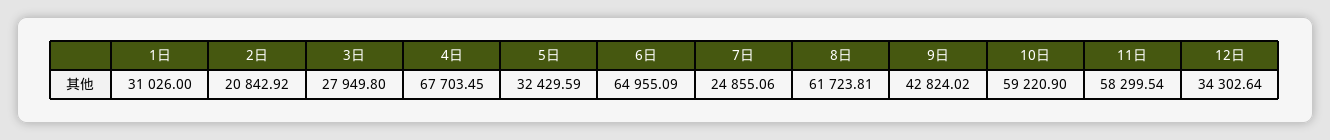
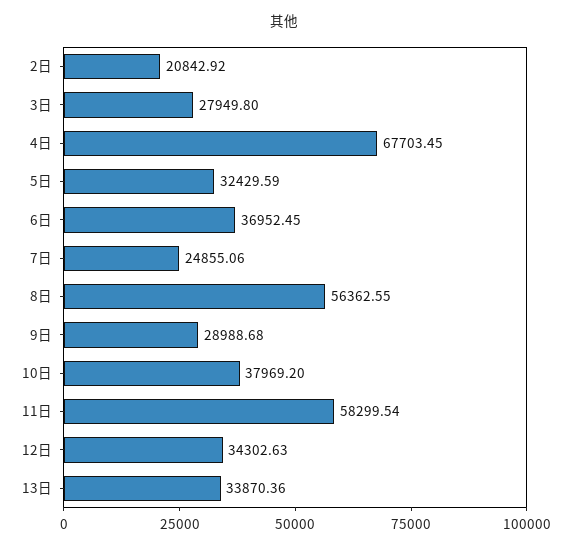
1日: 31026 -> none
6日: 64955.09 -> 36952.45
8日: 61723.81 -> 56362.55
9日: 42824.02 -> 28988.68
10日: 59220.9 -> 37969.2
12日: 34302.64 -> 34302.63
13日: none -> 33870.36

